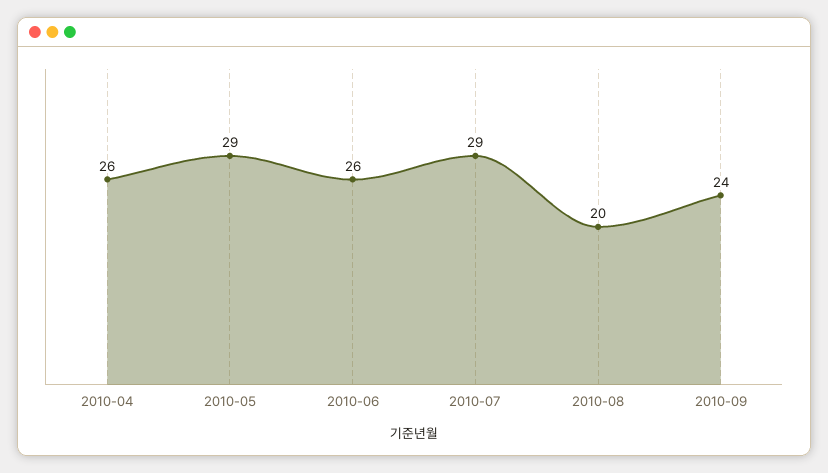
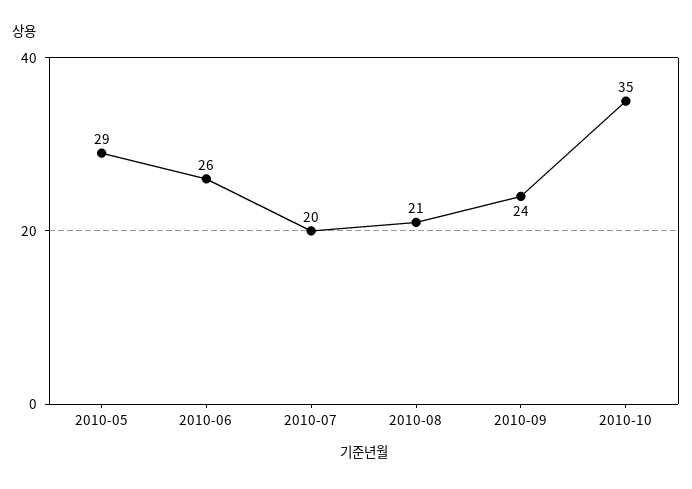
2010-04: 26 -> none
2010-07: 29 -> 20
2010-08: 20 -> 21
2010-10: none -> 35

